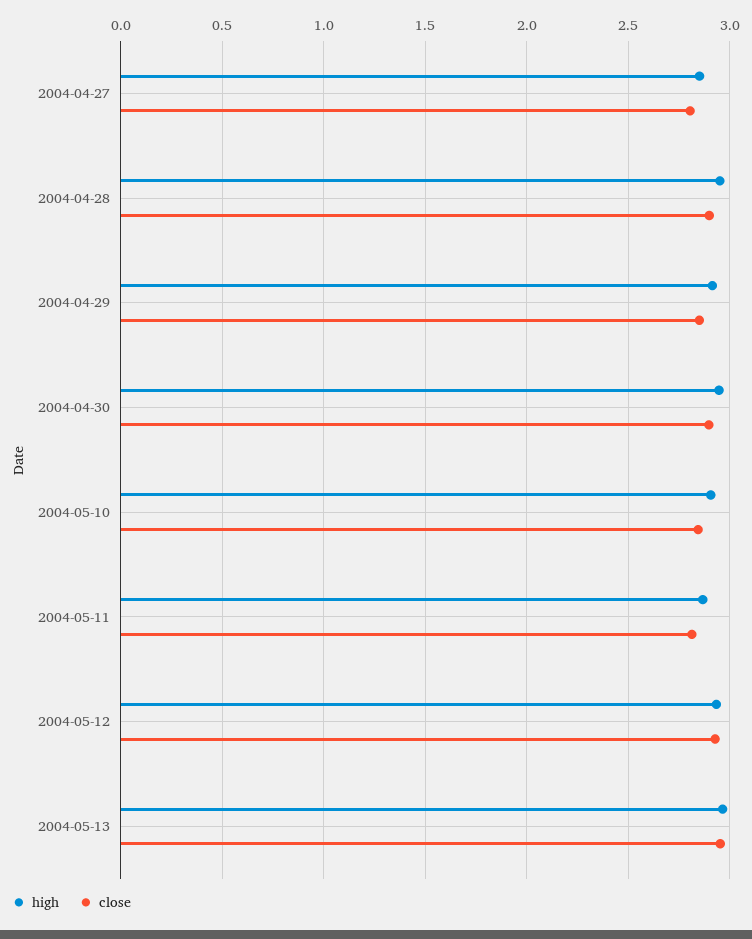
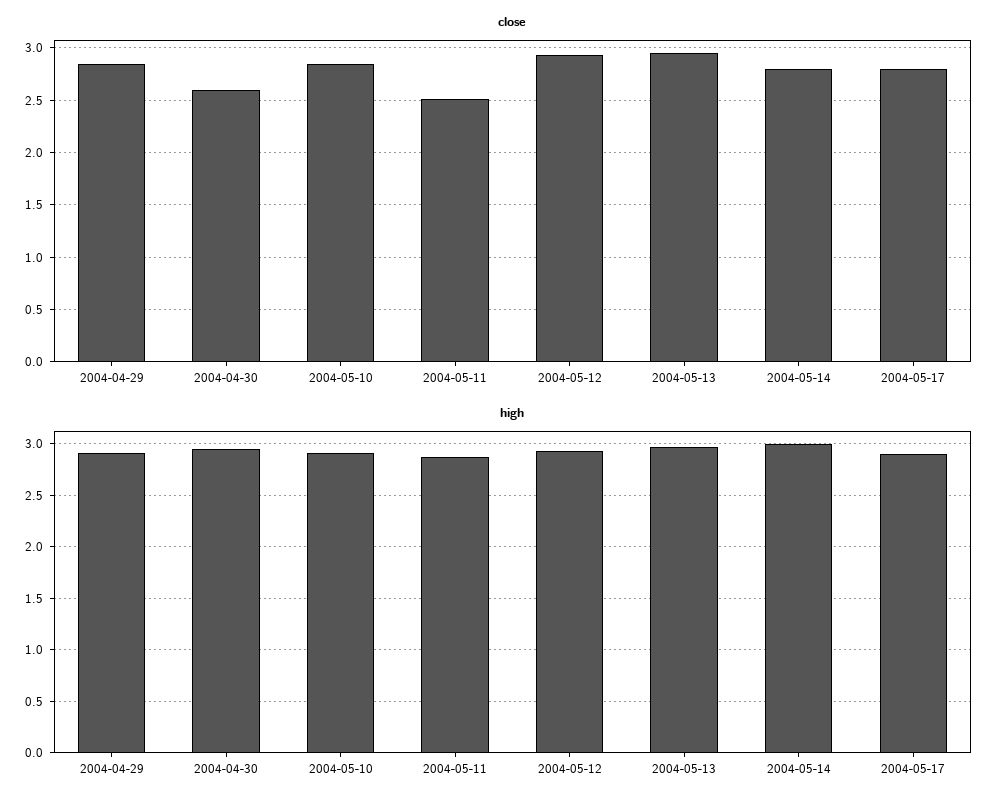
high, 2004-04-27: 2.85 -> none
close, 2004-04-27: 2.8 -> none
high, 2004-04-28: 2.95 -> none
close, 2004-04-28: 2.9 -> none
close, 2004-04-30: 2.9 -> 2.6
close, 2004-05-11: 2.8 -> 2.5
close, 2004-05-14: none -> 2.8
close, 2004-05-17: none -> 2.8
high, 2004-05-14: none -> 3
high, 2004-05-17: none -> 2.9

